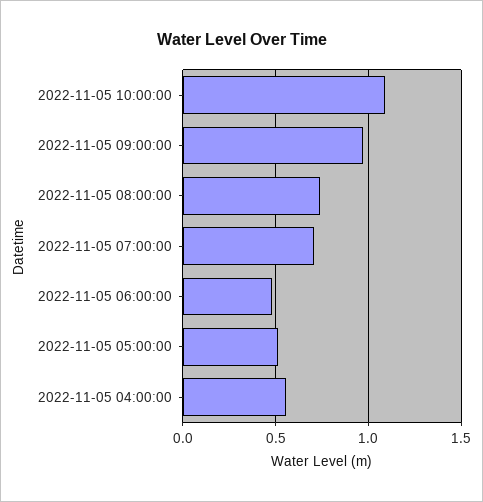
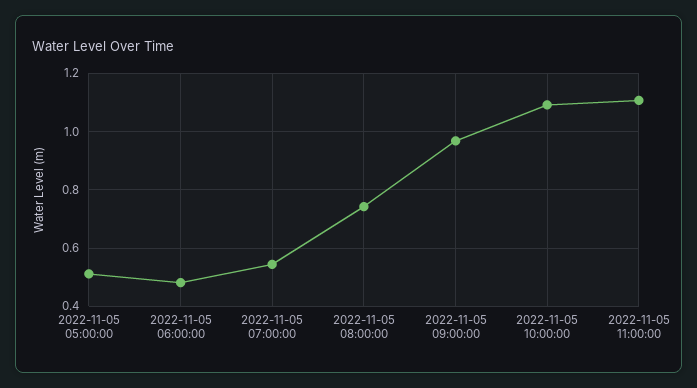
2022-11-05 07:00:00: 0.7 -> 0.55
2022-11-05 04:00:00: 0.55 -> none
2022-11-05 11:00:00: none -> 1.1

